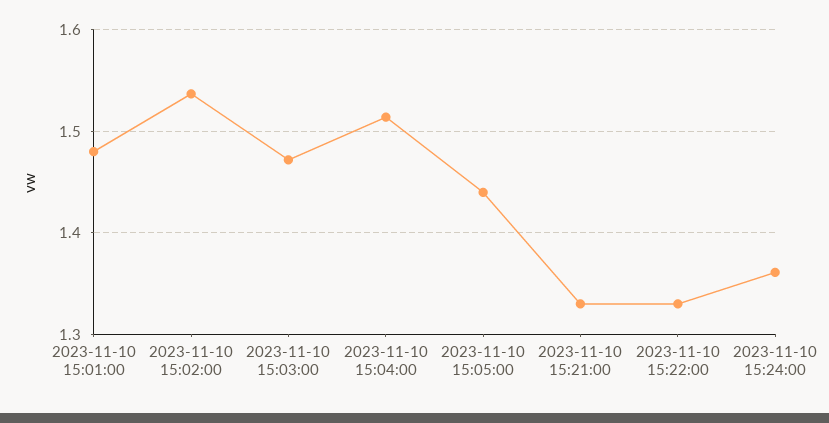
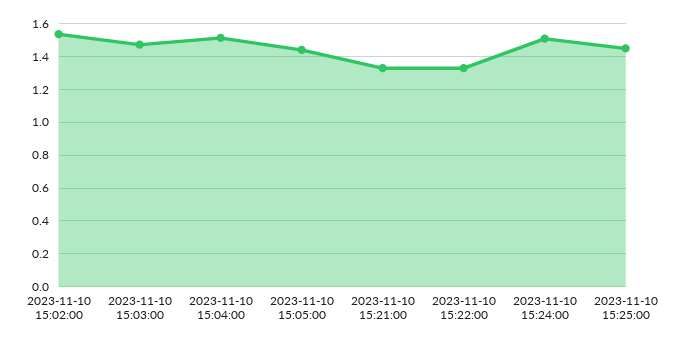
2023-11-10 15:01:00: 1.48 -> none
2023-11-10 15:24:00: 1.36 -> 1.5
2023-11-10 15:25:00: none -> 1.45

